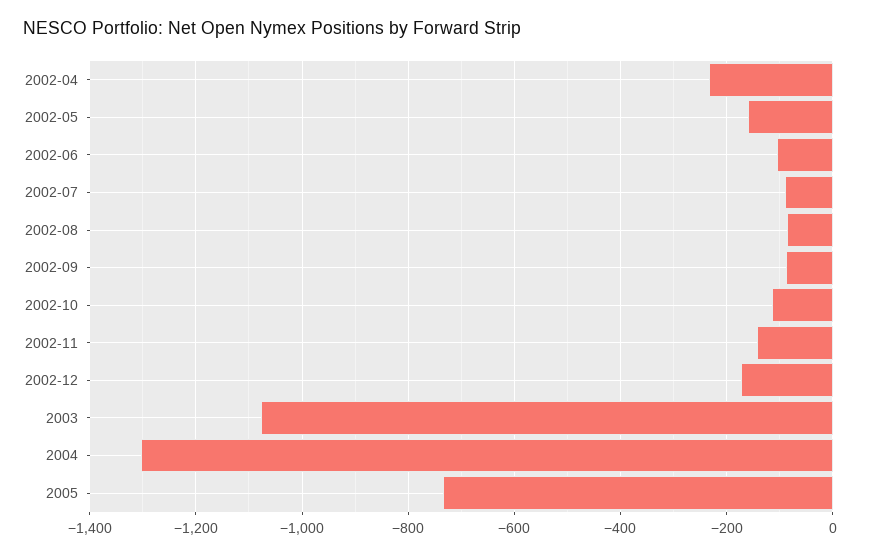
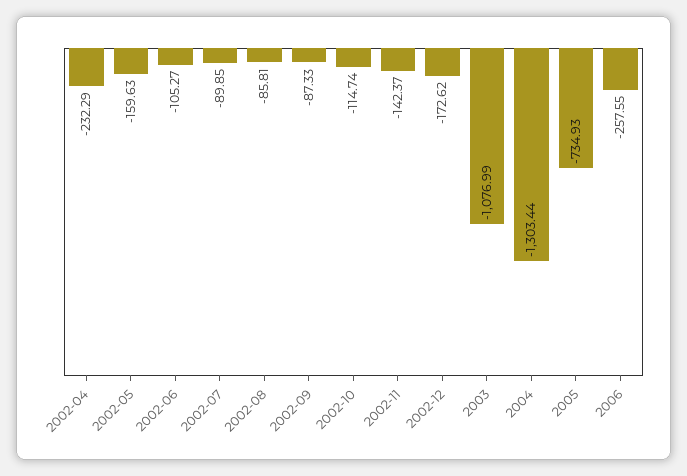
2006: none -> -257.55

